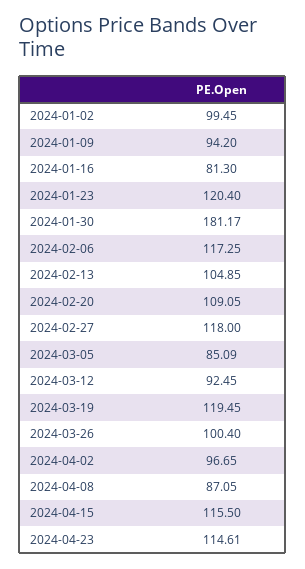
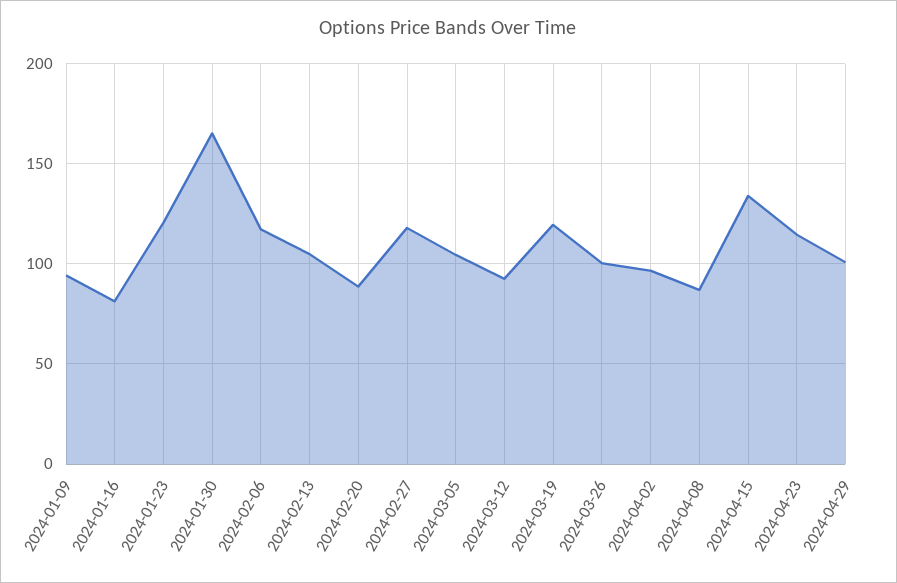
2024-01-02: 99.45 -> none
2024-01-30: 181.17 -> 165
2024-02-20: 109.05 -> 90
2024-03-05: 85.09 -> 105
2024-04-15: 115.5 -> 135
2024-04-29: none -> 100

